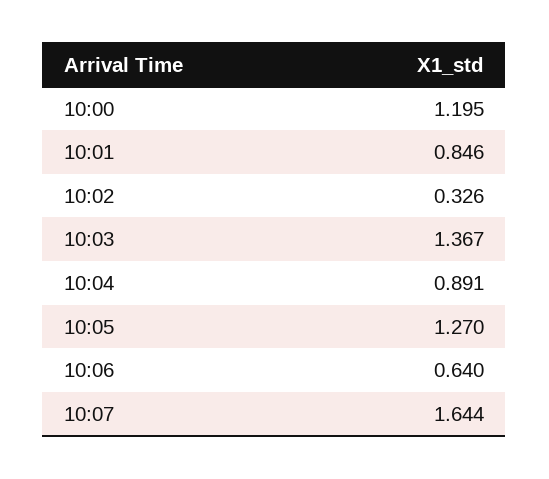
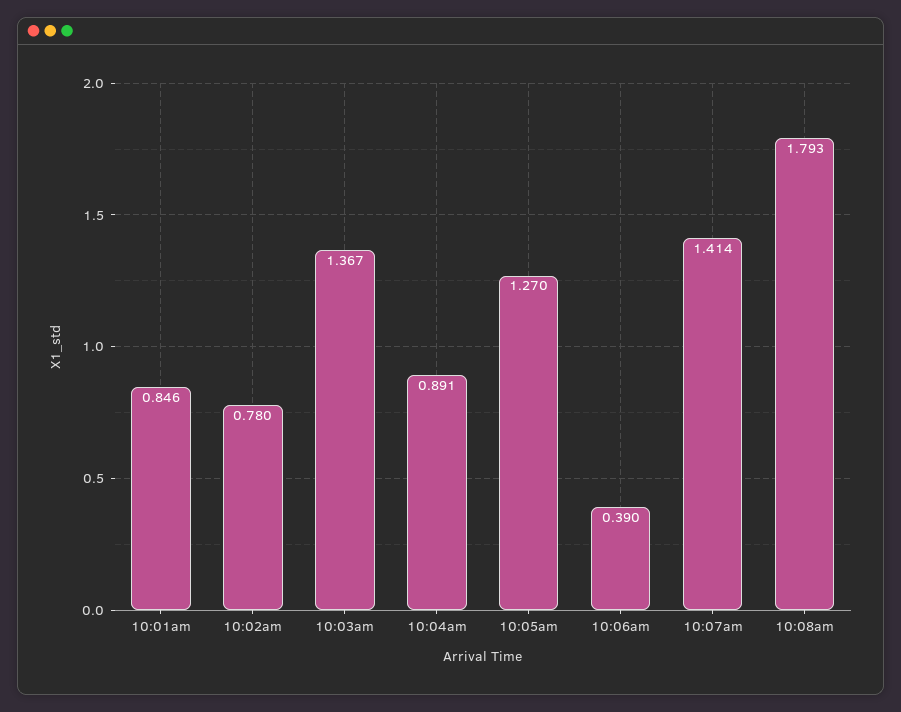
10:00: 1.195 -> none
10:02: 0.326 -> 0.78
10:06: 0.64 -> 0.39
10:07: 1.644 -> 1.414
10:08am: none -> 1.793

